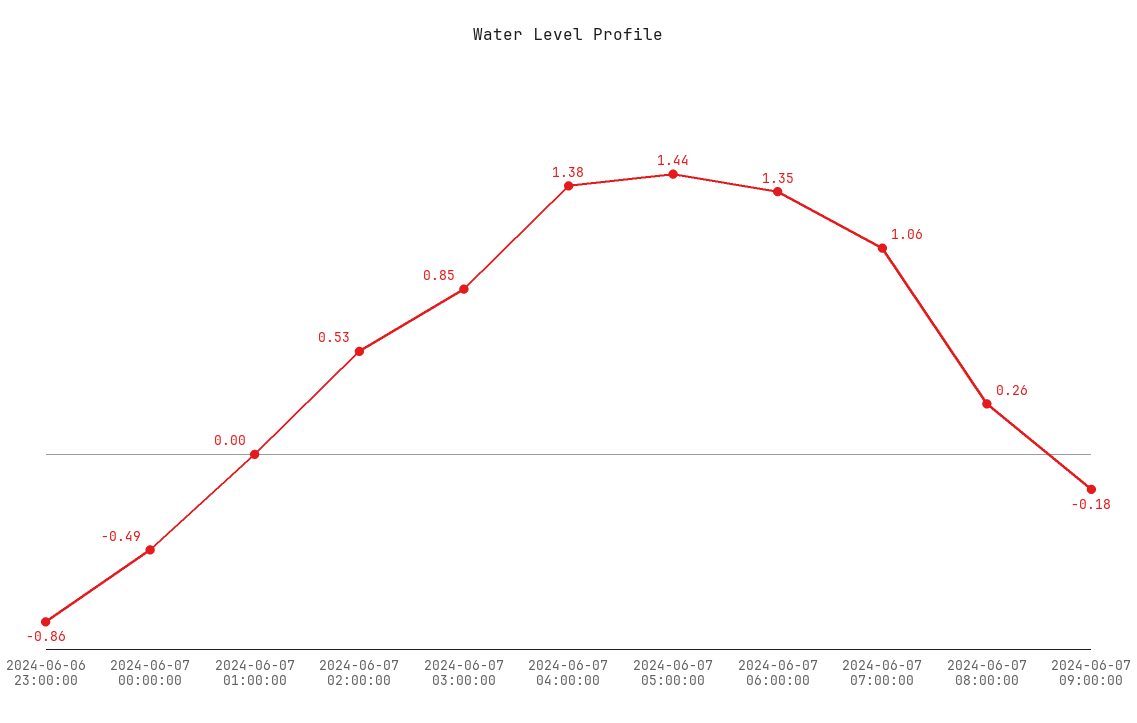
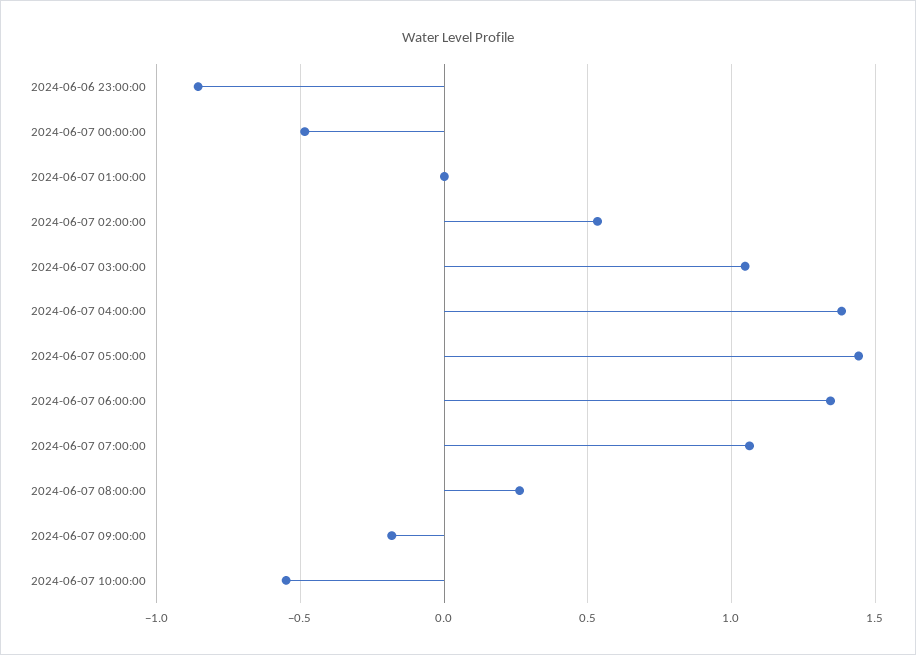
2024-06-07 03:00:00: 0.85 -> 1.05
2024-06-07 10:00:00: none -> -0.55

